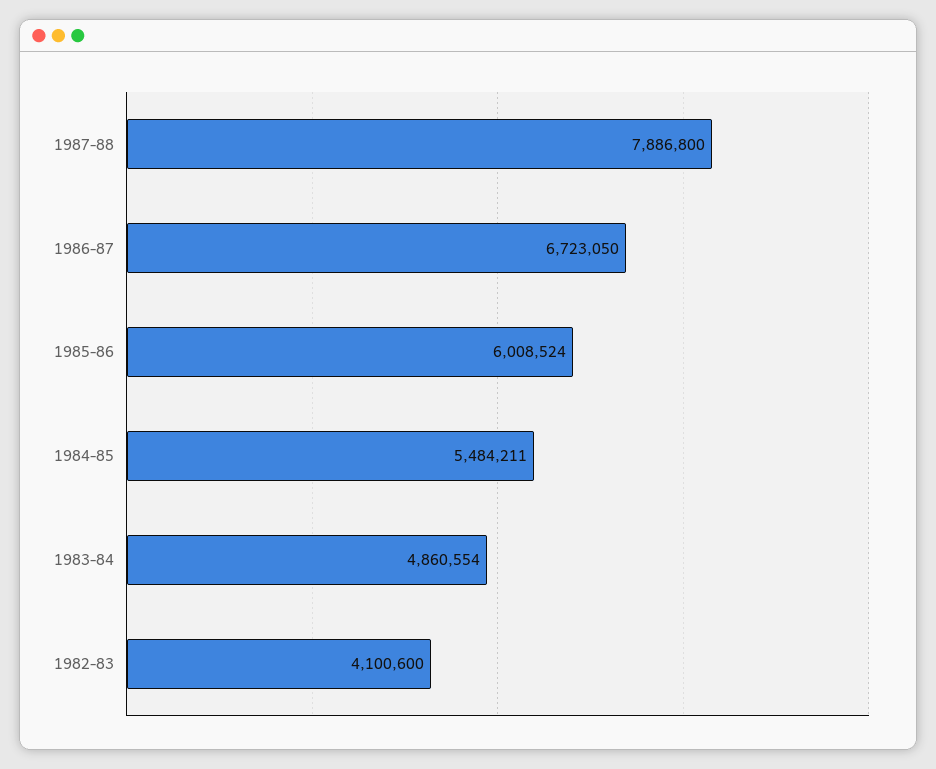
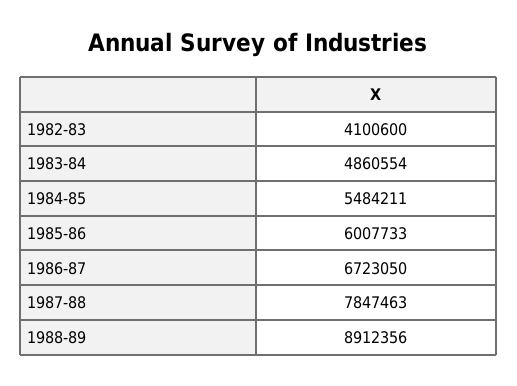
1987-88: 7886800 -> 7847463
1985-86: 6008524 -> 6007733
1988-89: none -> 8912356

